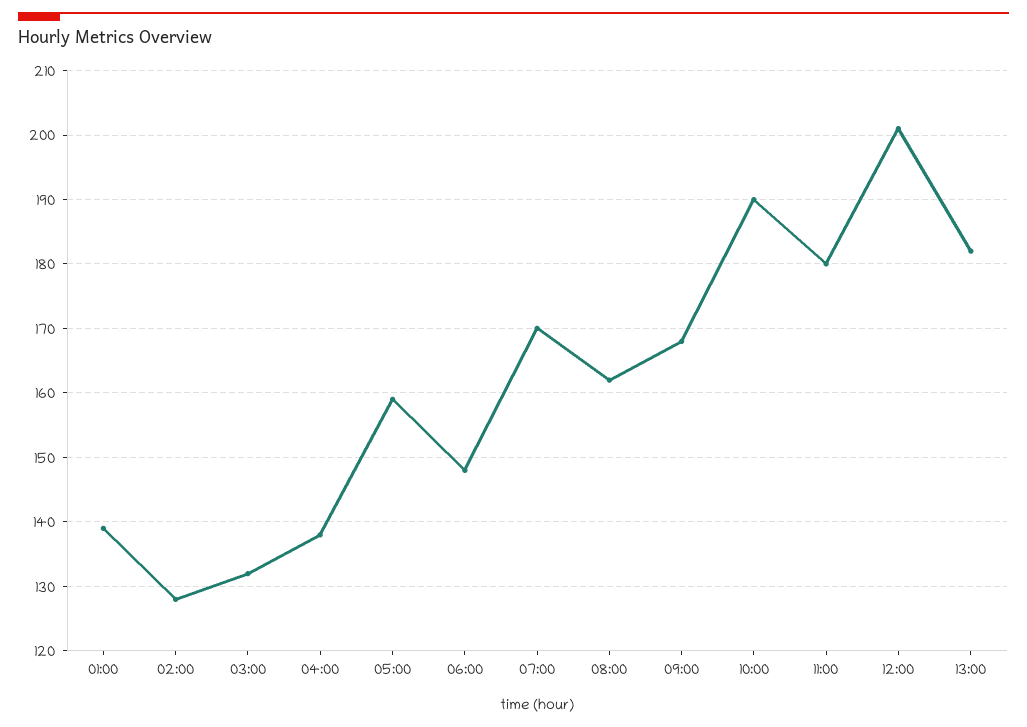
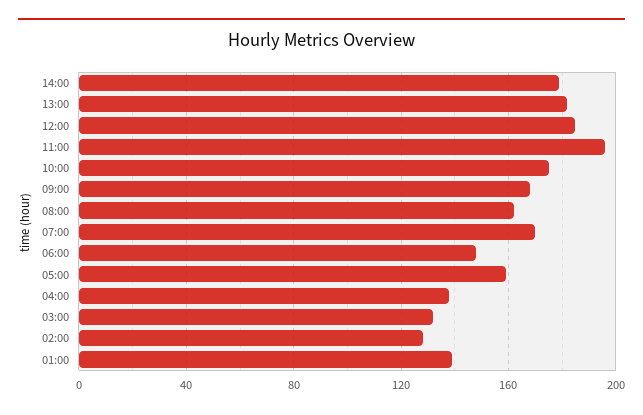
10:00: 190 -> 175
11:00: 180 -> 195
12:00: 201 -> 185
14:00: none -> 180

